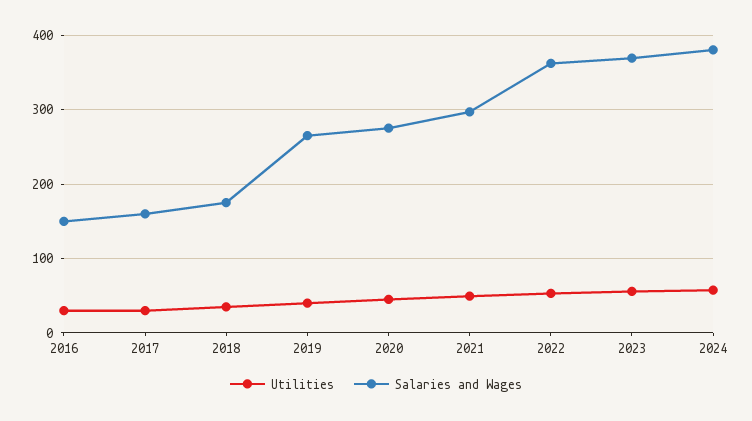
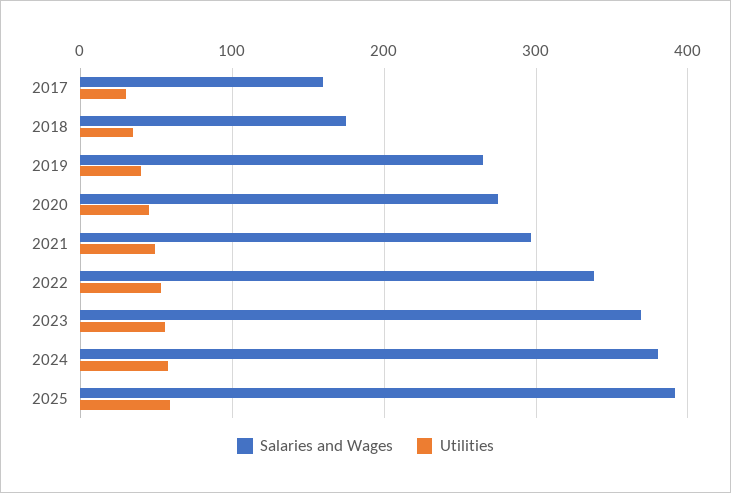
Utilities, 2016: 30 -> none
Salaries and Wages, 2016: 150 -> none
Salaries and Wages, 2022: 360 -> 340
Salaries and Wages, 2025: none -> 390
Utilities, 2025: none -> 60

